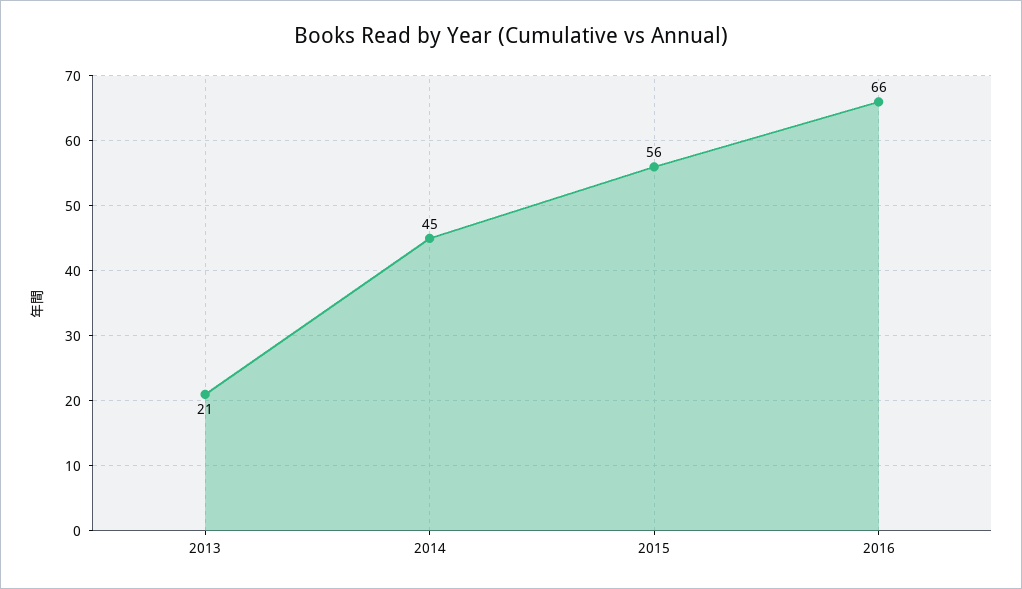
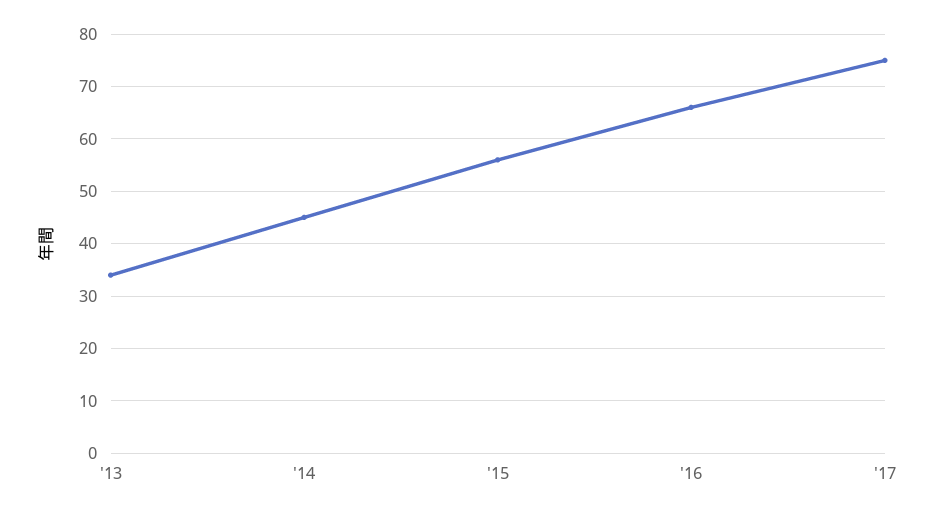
2013: 21 -> 35
'17: none -> 75

